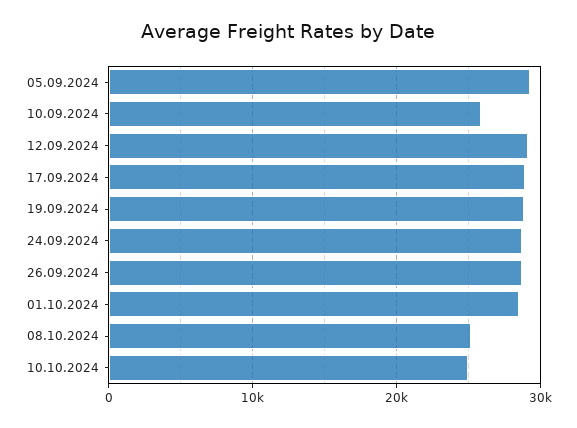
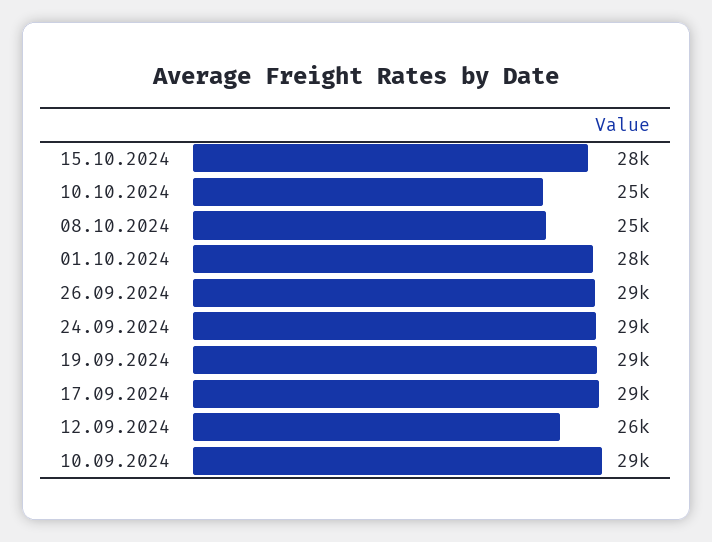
05.09.2024: 29000 -> none
10.09.2024: 26000 -> 29000
12.09.2024: 29000 -> 26000
15.10.2024: none -> 28000

